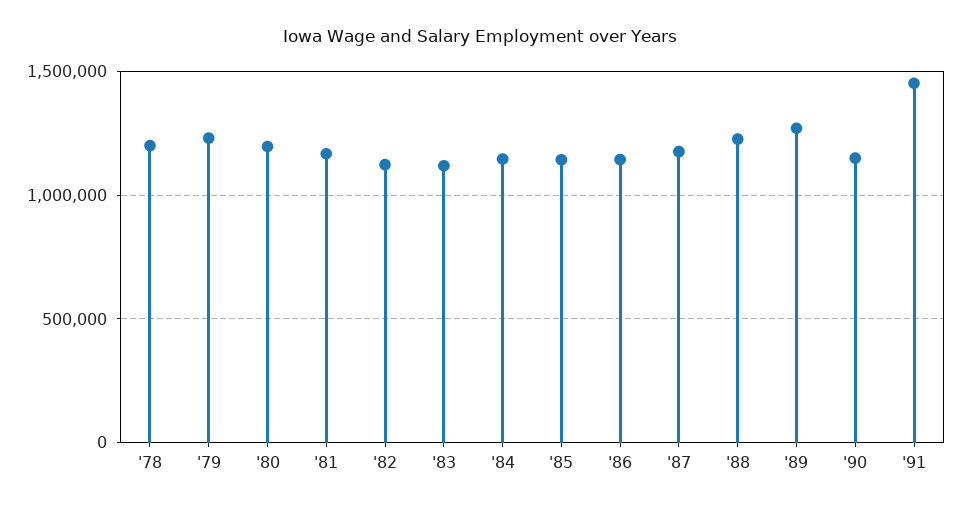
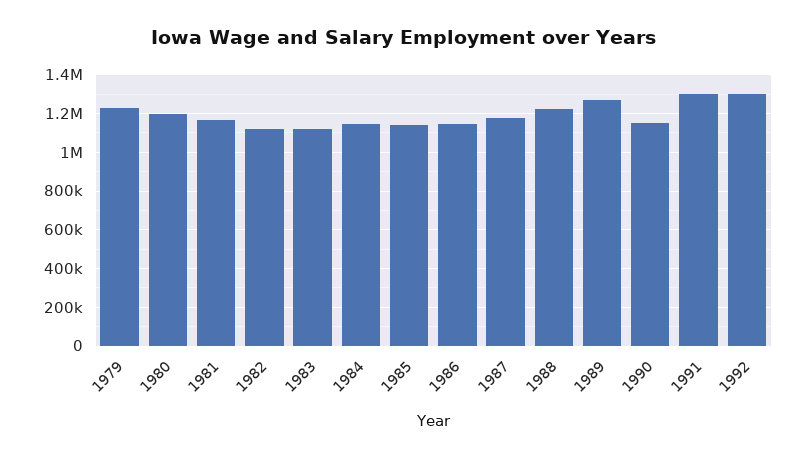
'78: 1200000 -> none
'91: 1450000 -> 1300000
1992: none -> 1300000

